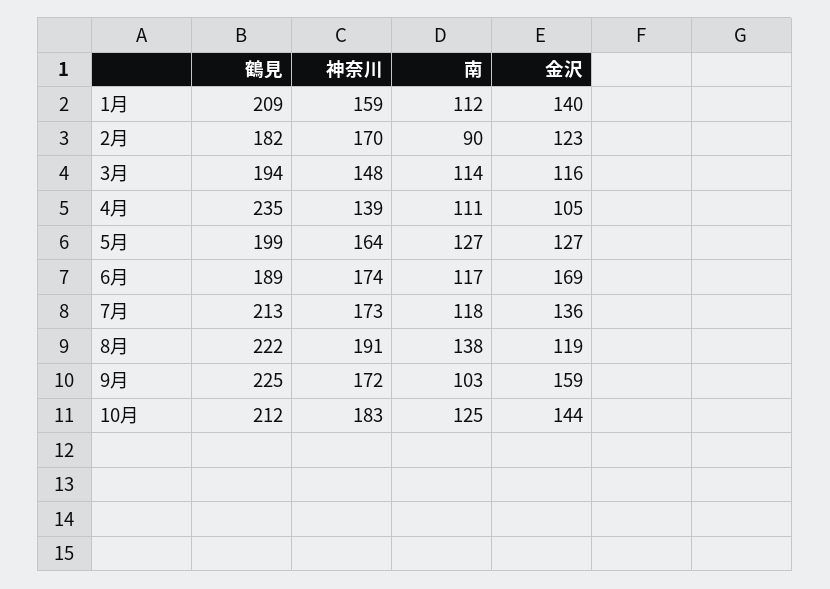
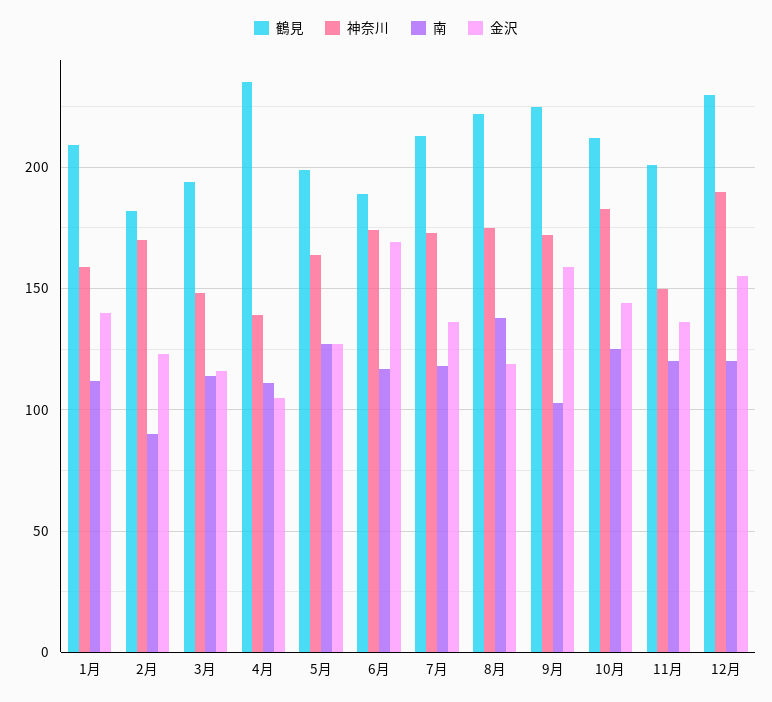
神奈川, 8月: 191 -> 175
鶴見, 11月: none -> 200
神奈川, 11月: none -> 150
南, 11月: none -> 120
金沢, 11月: none -> 135
鶴見, 12月: none -> 230
神奈川, 12月: none -> 190
南, 12月: none -> 120
金沢, 12月: none -> 155

